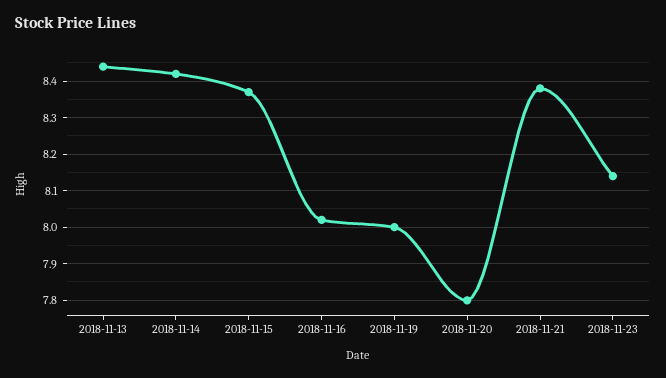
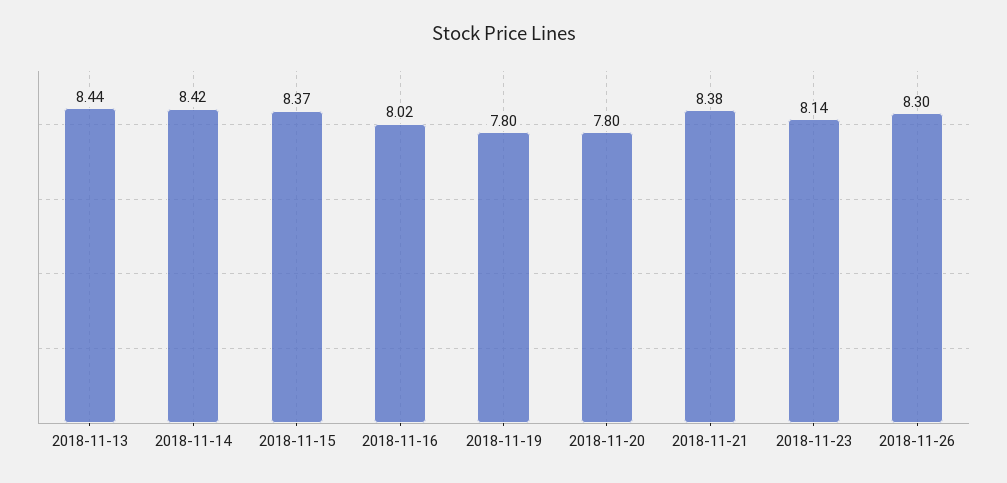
2018-11-19: 8 -> 7.8
2018-11-26: none -> 8.3

